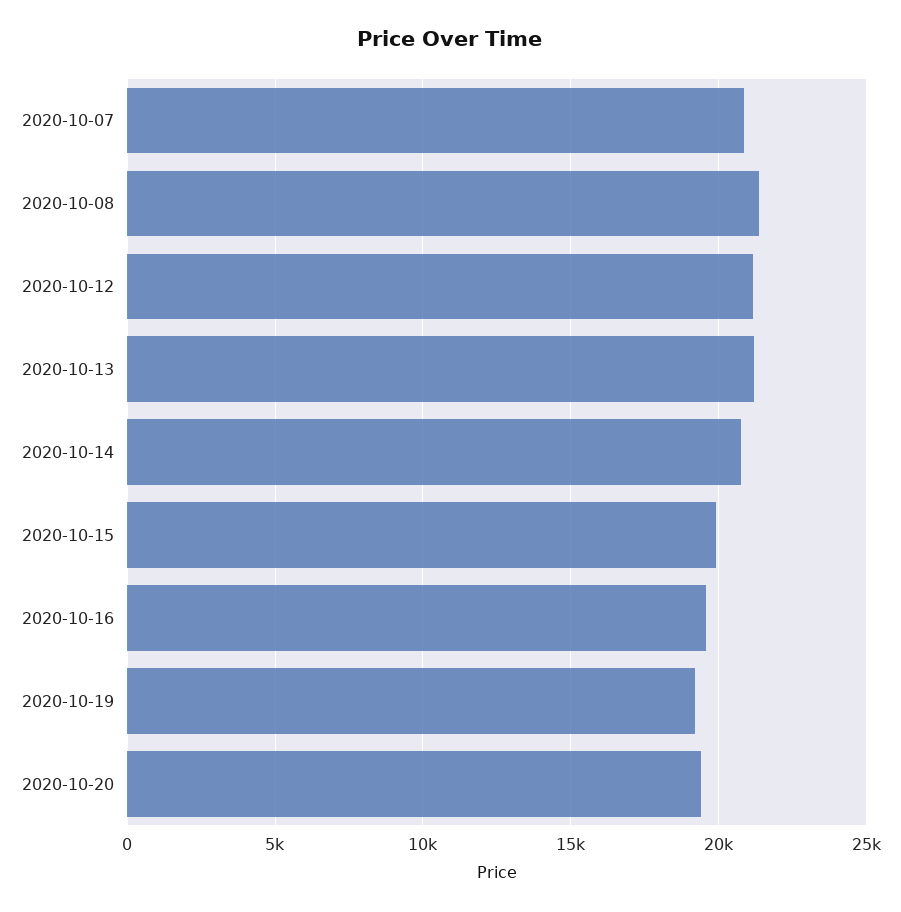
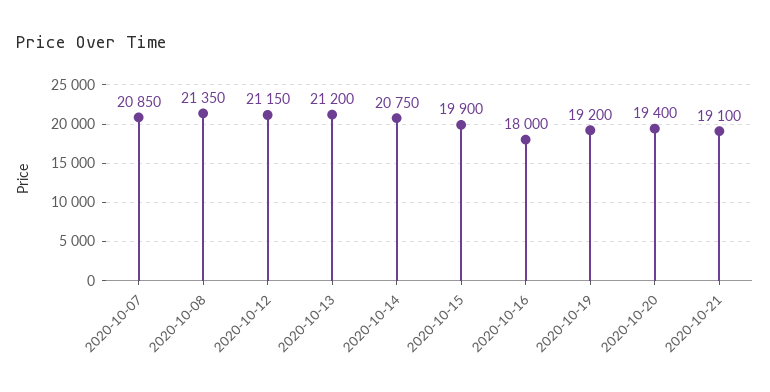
2020-10-16: 19500 -> 18000
2020-10-21: none -> 19100

